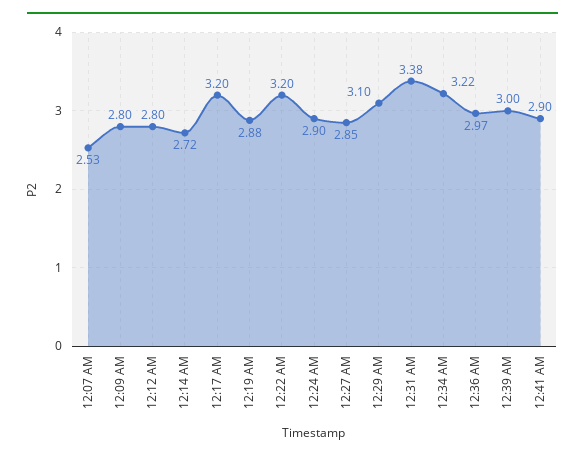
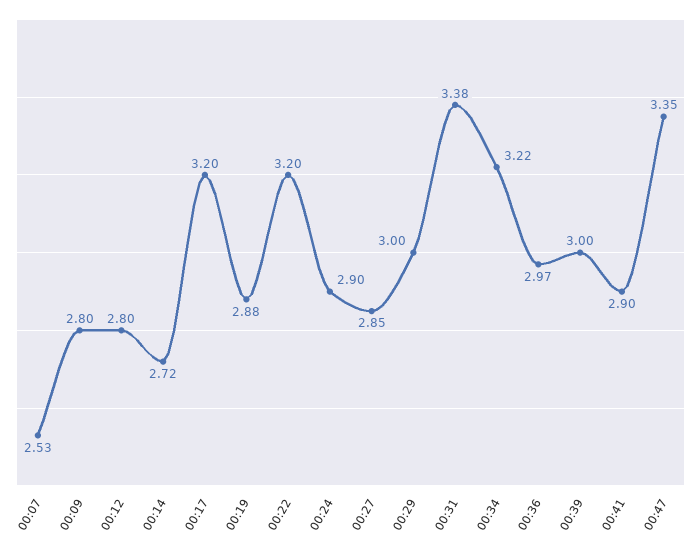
12:29 AM: 3.1 -> 3
00:47: none -> 3.35

